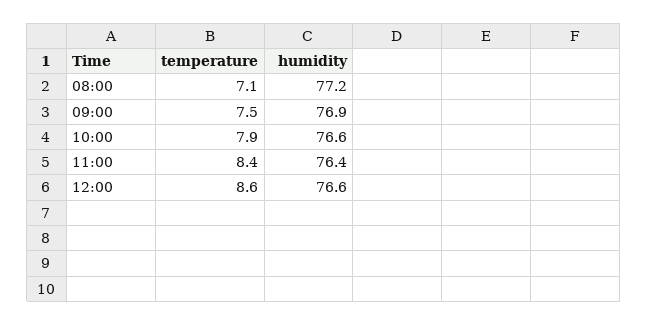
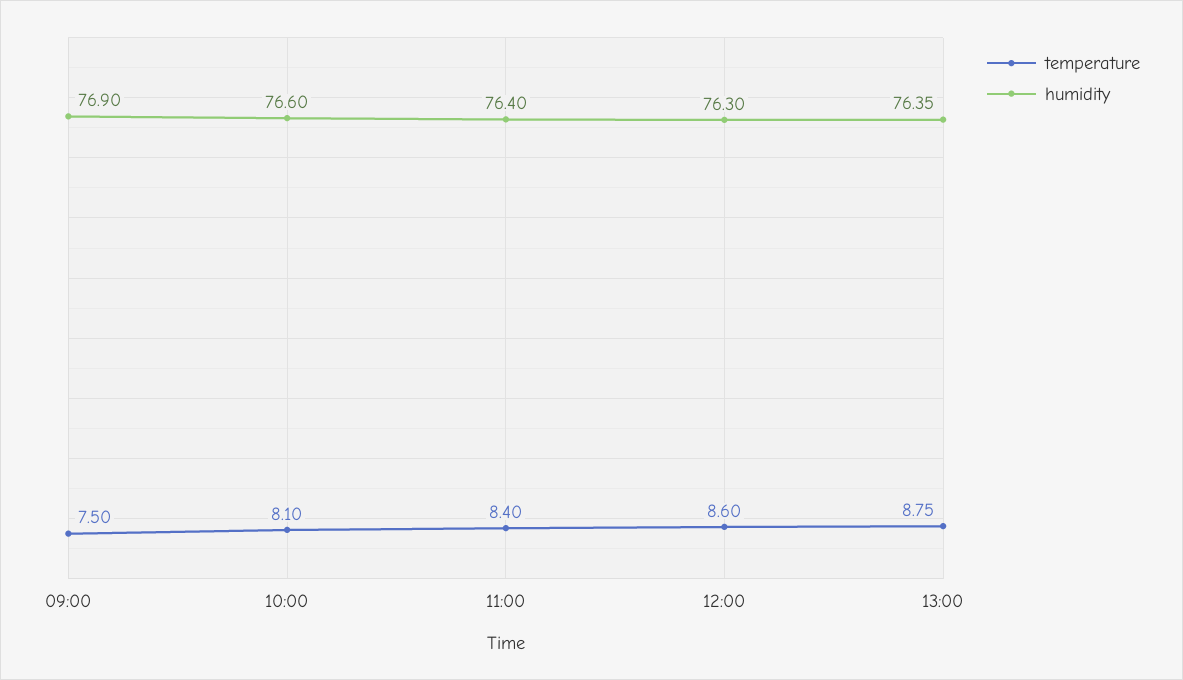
temperature, 08:00: 7.1 -> none
humidity, 08:00: 77.2 -> none
temperature, 10:00: 7.9 -> 8.1
humidity, 12:00: 76.6 -> 76.3
temperature, 13:00: none -> 8.75
humidity, 13:00: none -> 76.35

